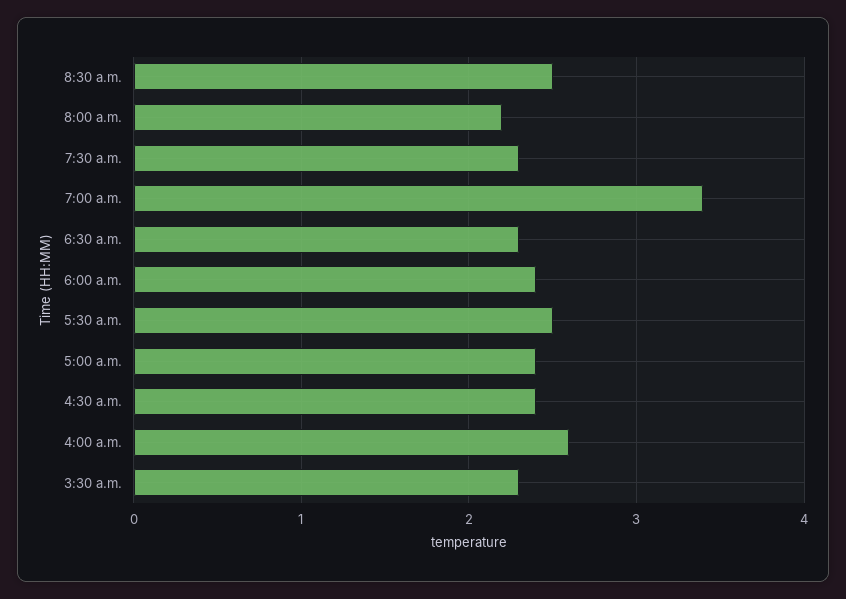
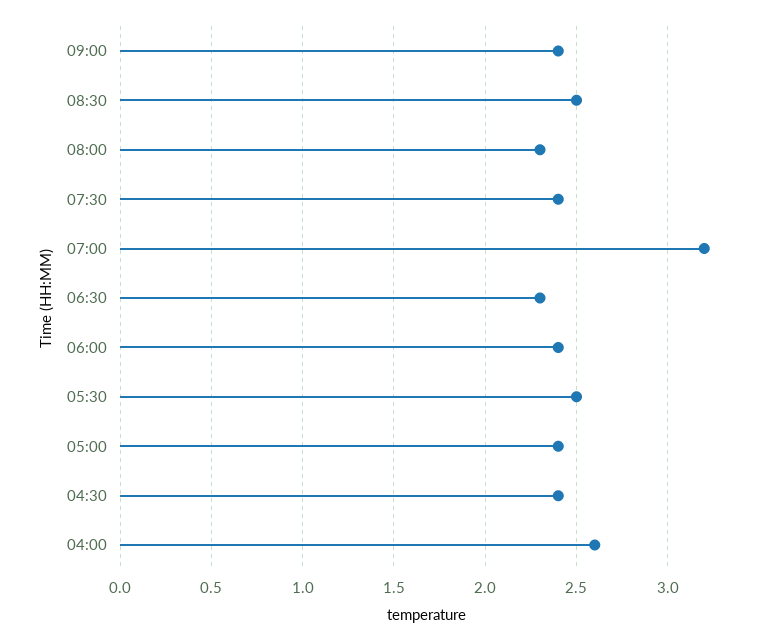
8:00 a.m.: 2.2 -> 2.3
7:30 a.m.: 2.3 -> 2.4
7:00 a.m.: 3.4 -> 3.2
3:30 a.m.: 2.3 -> none
09:00: none -> 2.4

